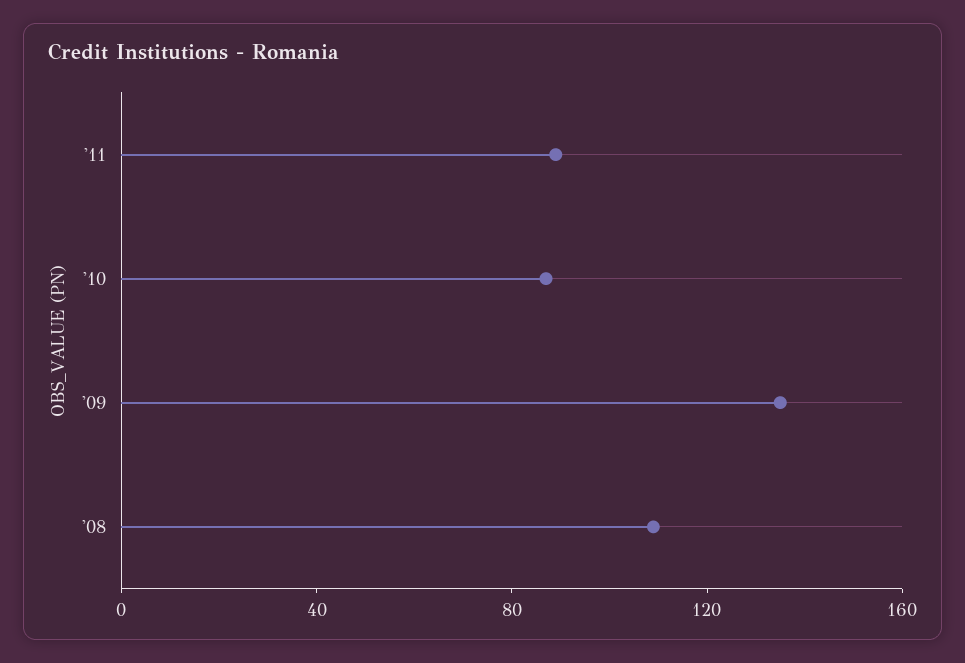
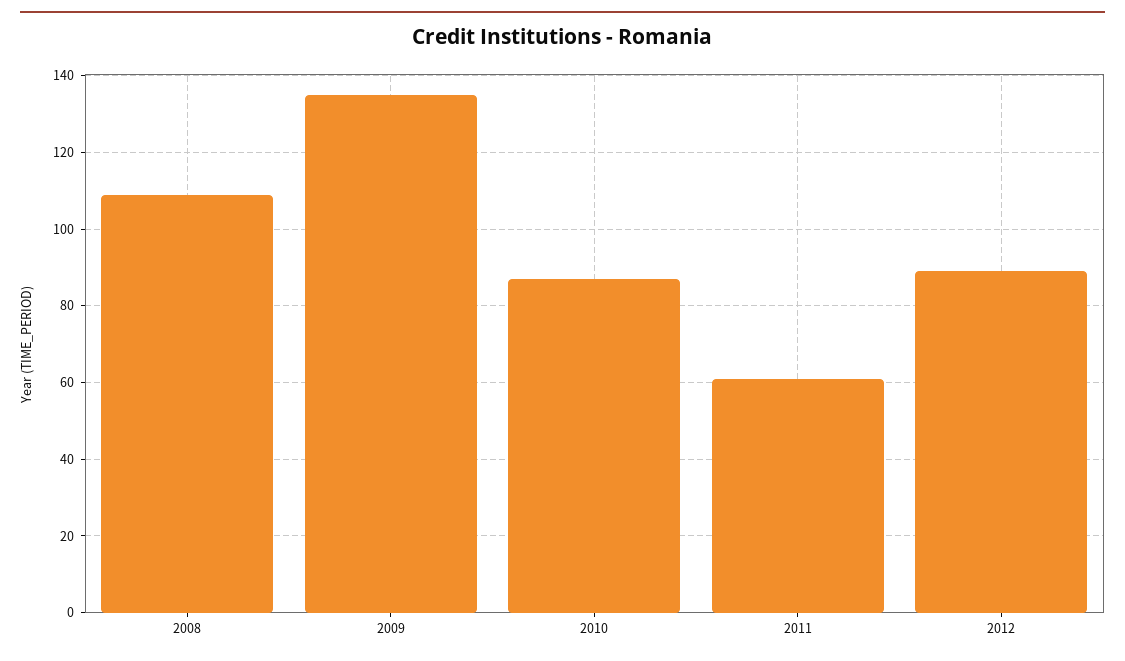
'11: 90 -> 60
2012: none -> 90

